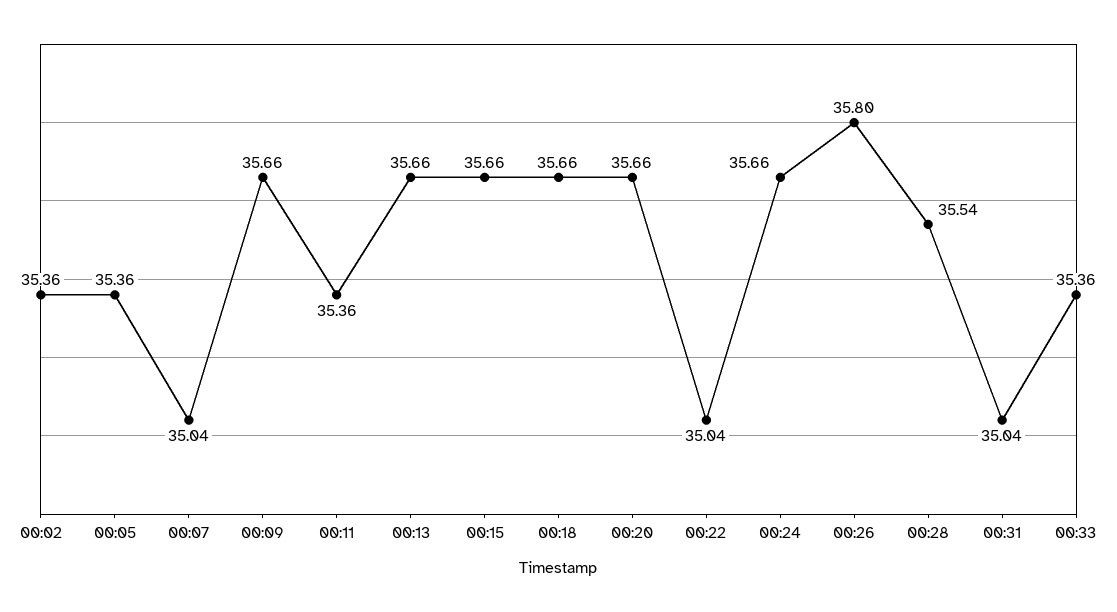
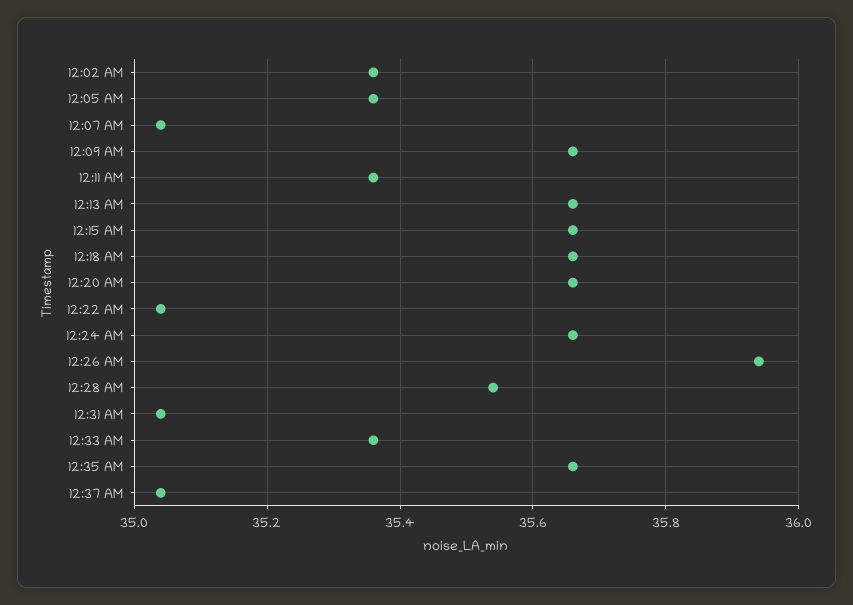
00:26: 35.8 -> 35.95
12:35 AM: none -> 35.65
12:37 AM: none -> 35.05

